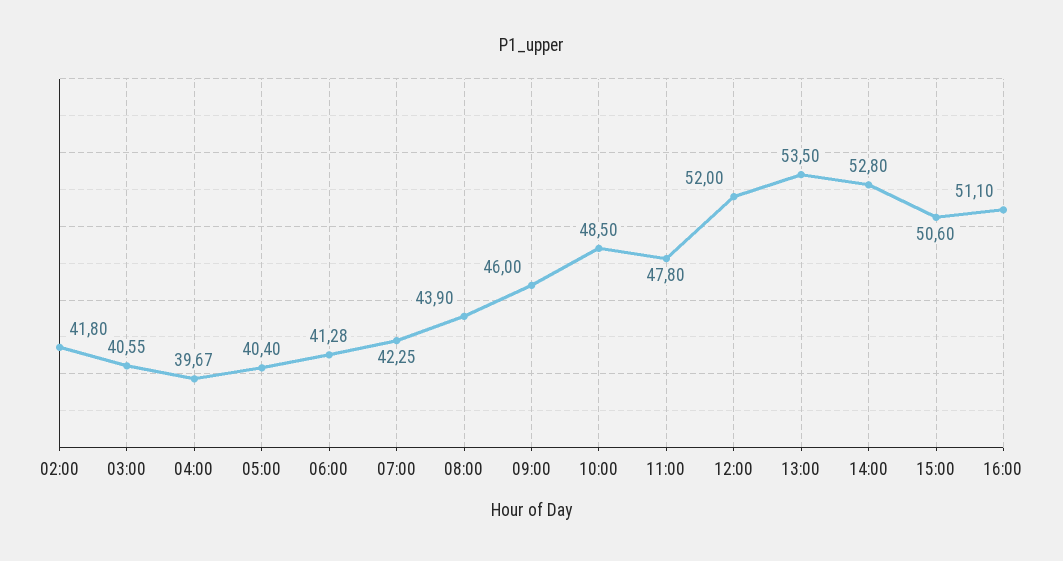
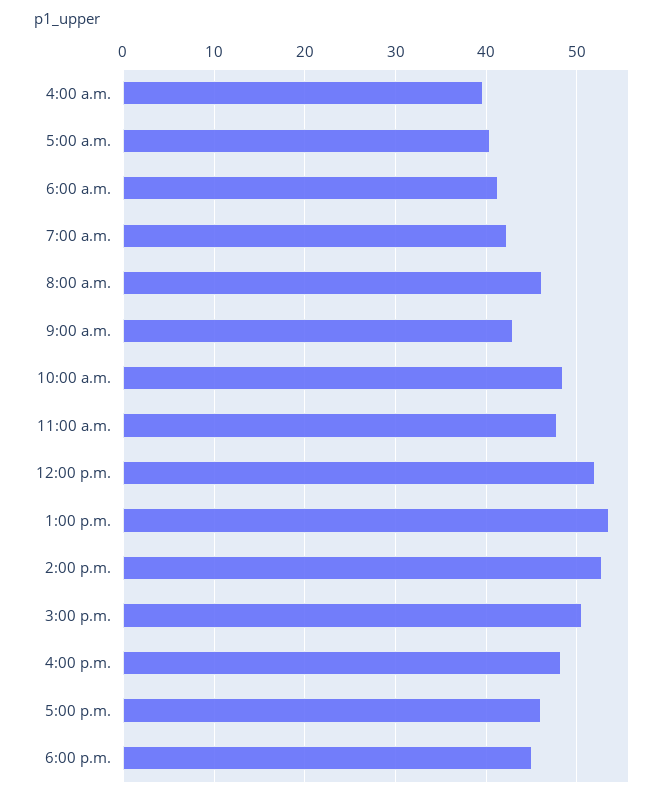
02:00: 41.8 -> none
03:00: 40.55 -> none
08:00: 43.9 -> 46
09:00: 46 -> 43
16:00: 51.1 -> 48
5:00 p.m.: none -> 46
6:00 p.m.: none -> 45

